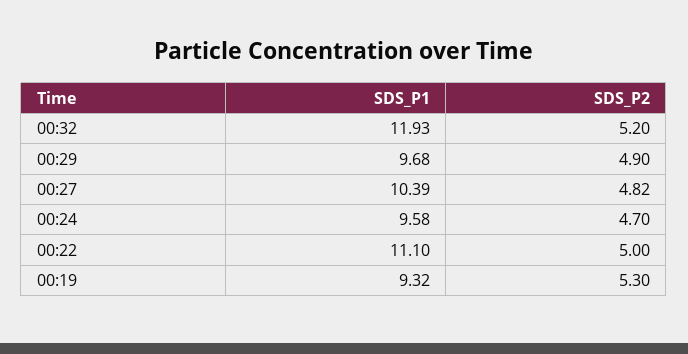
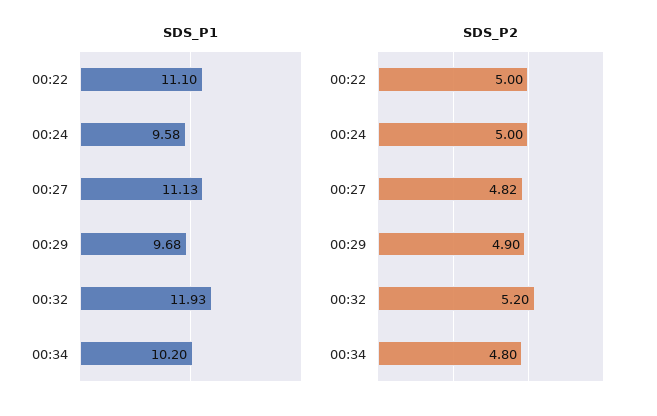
SDS_P1, 00:27: 10.39 -> 11.13
SDS_P2, 00:24: 4.7 -> 5
SDS_P1, 00:19: 9.32 -> none
SDS_P2, 00:19: 5.3 -> none
SDS_P1, 00:34: none -> 10.2
SDS_P2, 00:34: none -> 4.8

